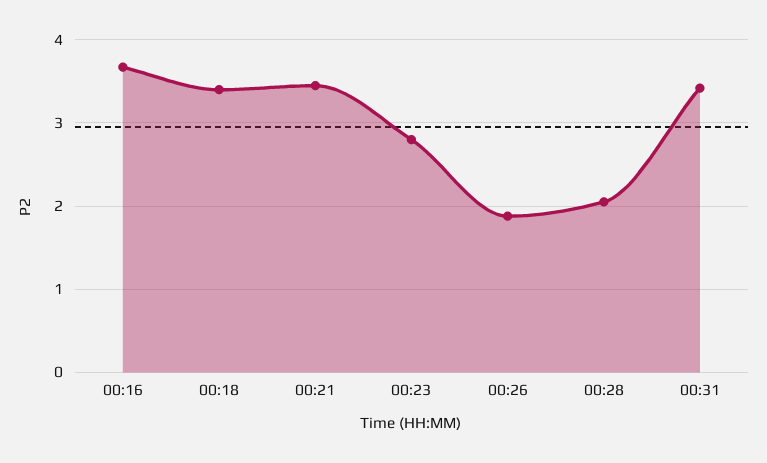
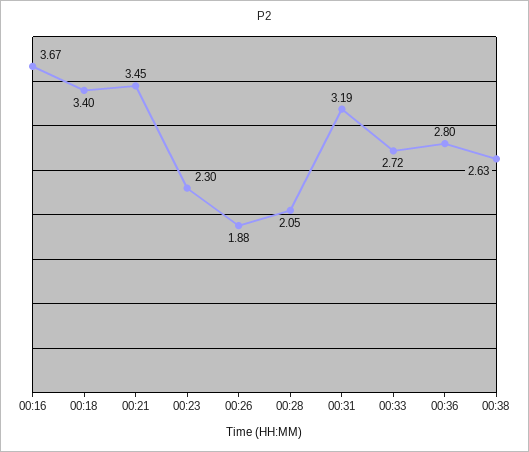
00:23: 2.8 -> 2.3
00:31: 3.4 -> 3.19
00:33: none -> 2.72
00:36: none -> 2.8
00:38: none -> 2.63

